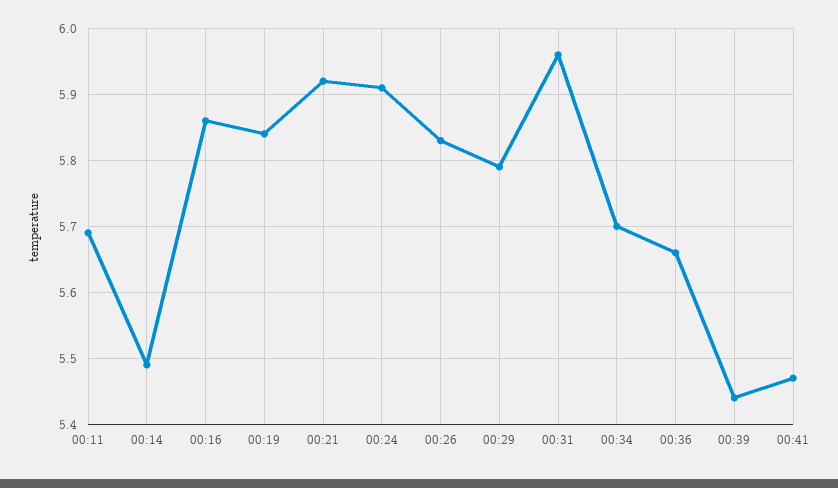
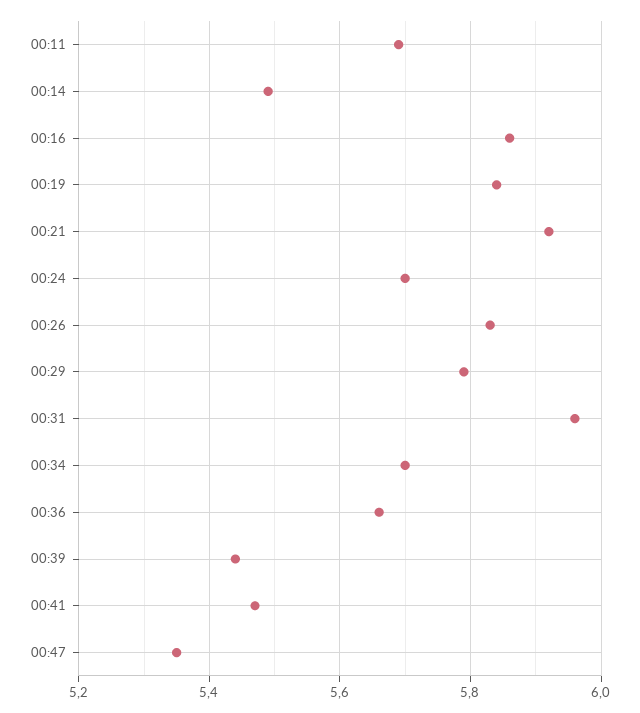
00:24: 5.91 -> 5.7
00:47: none -> 5.35

